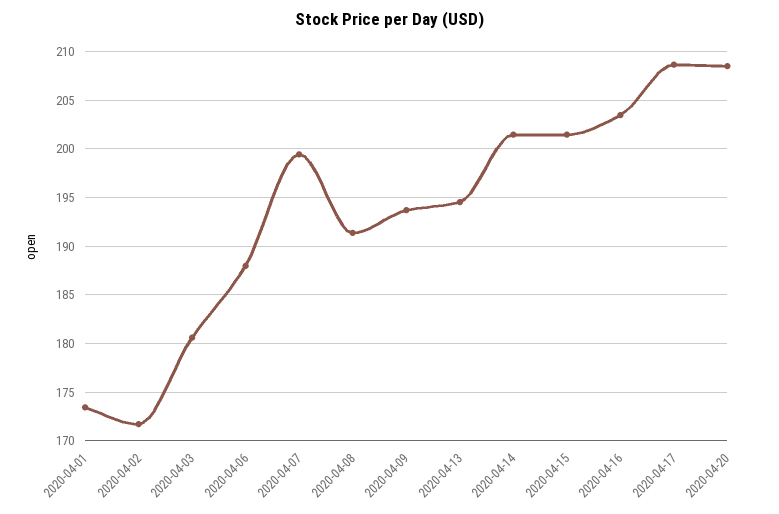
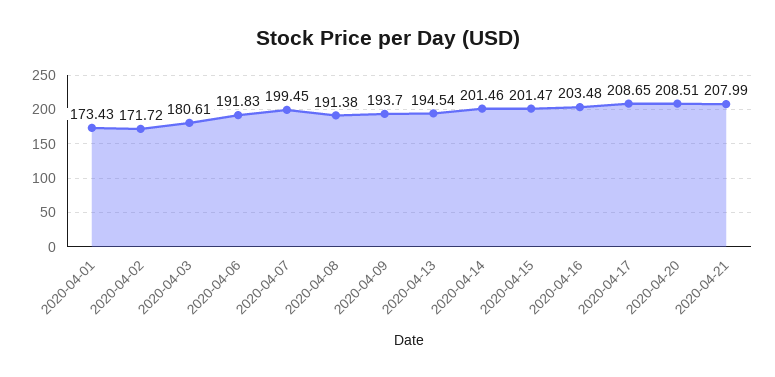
2020-04-06: 188 -> 191.83
2020-04-21: none -> 207.99

